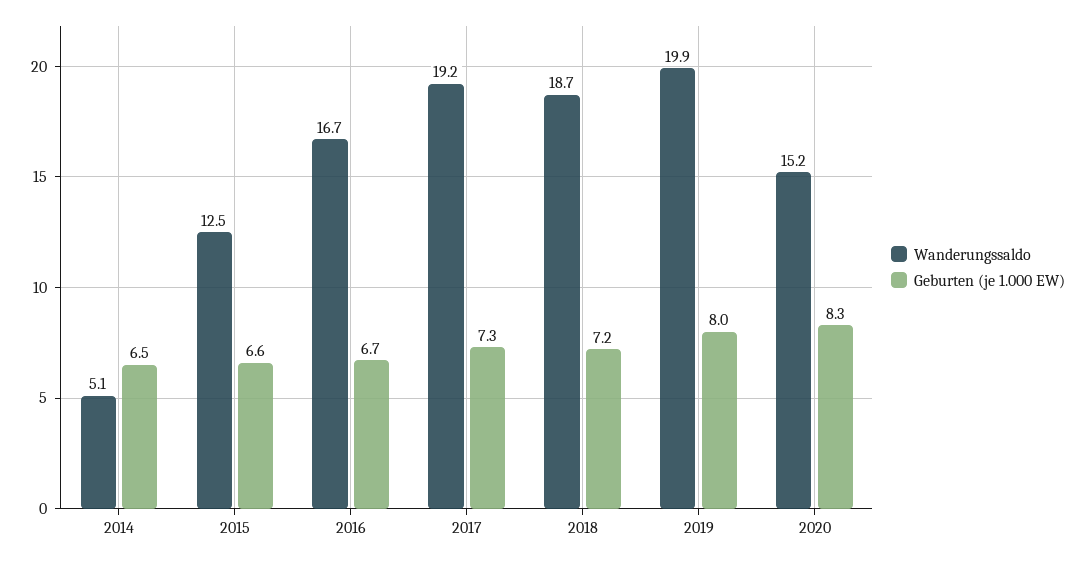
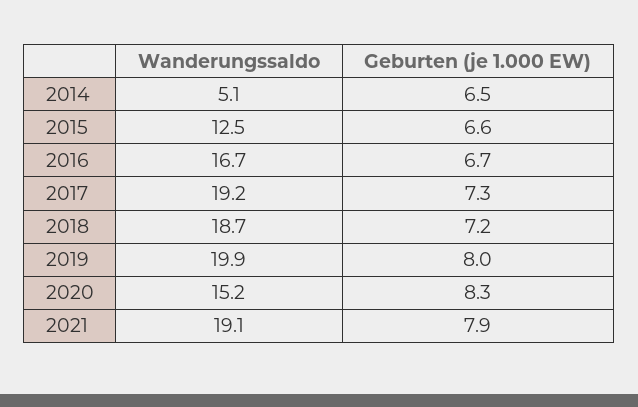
Wanderungssaldo, 2021: none -> 19.1
Geburten (je 1.000 EW), 2021: none -> 7.9

